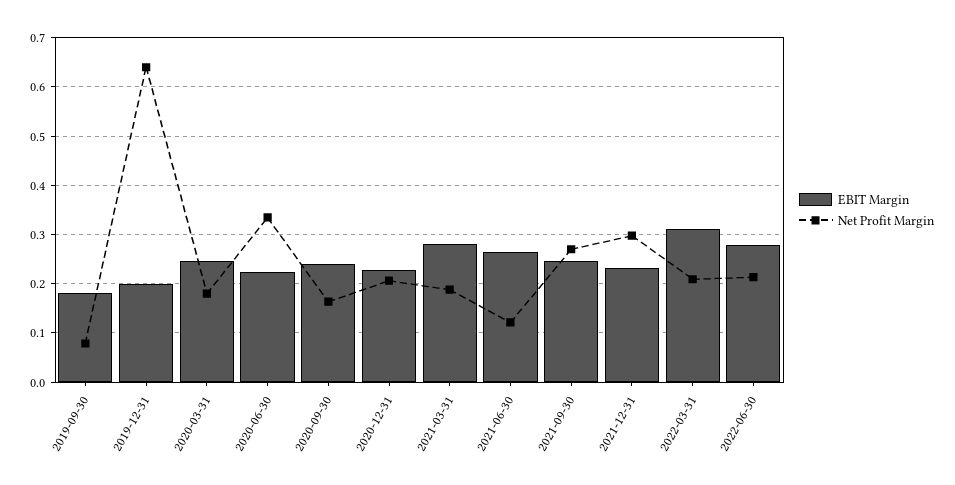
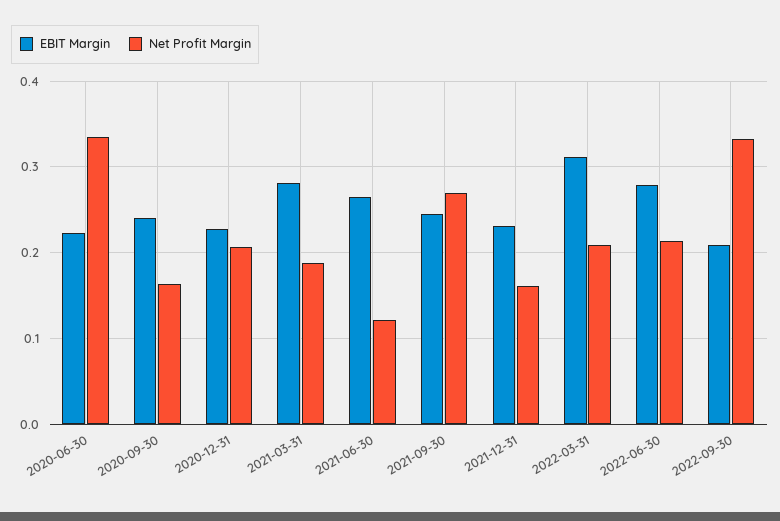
EBIT Margin, 2019-09-30: 0.18 -> none
Net Profit Margin, 2019-09-30: 0.08 -> none
EBIT Margin, 2019-12-31: 0.2 -> none
Net Profit Margin, 2019-12-31: 0.64 -> none
EBIT Margin, 2020-03-31: 0.24 -> none
Net Profit Margin, 2020-03-31: 0.18 -> none
Net Profit Margin, 2021-12-31: 0.3 -> 0.16
EBIT Margin, 2022-09-30: none -> 0.21
Net Profit Margin, 2022-09-30: none -> 0.33

